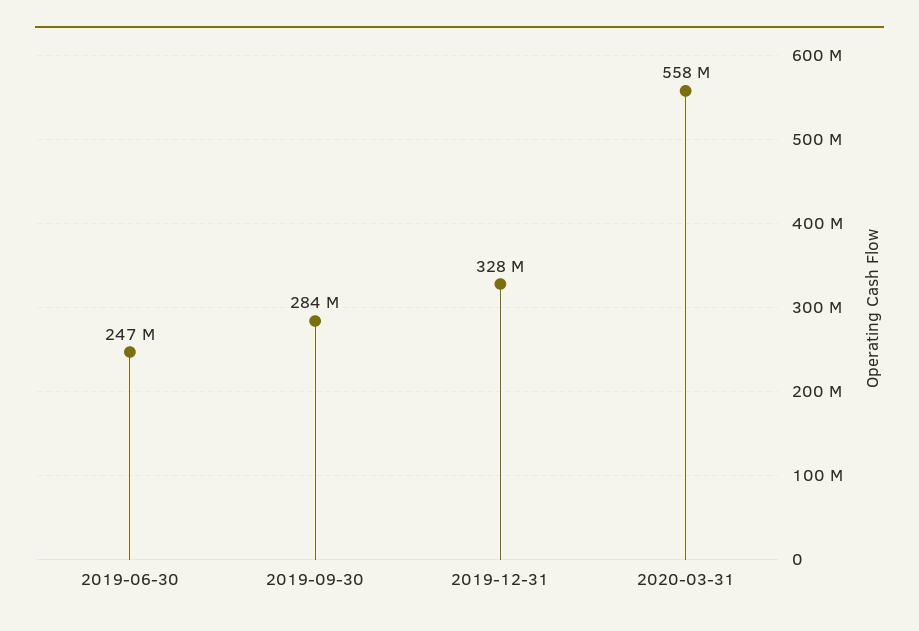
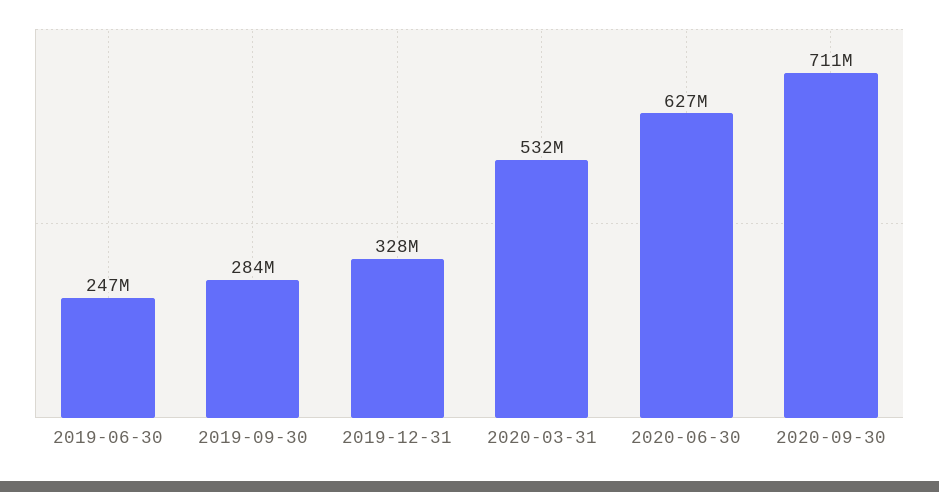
2020-03-31: 558000000 -> 532000000
2020-06-30: none -> 627000000
2020-09-30: none -> 711000000

